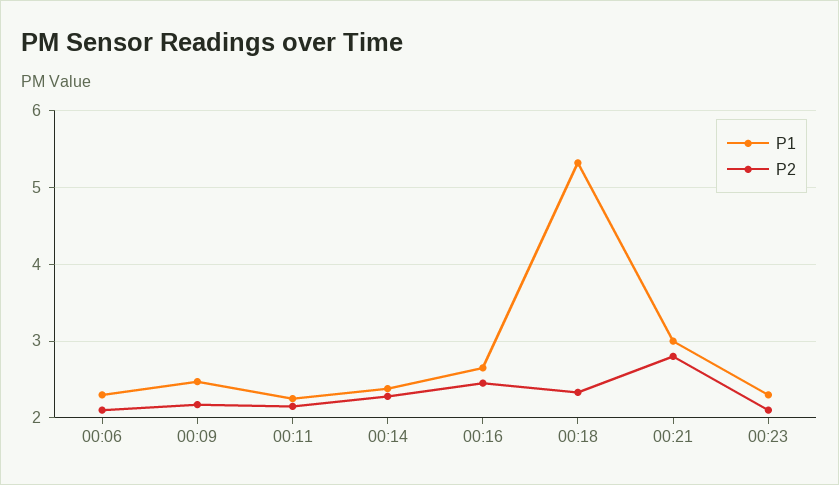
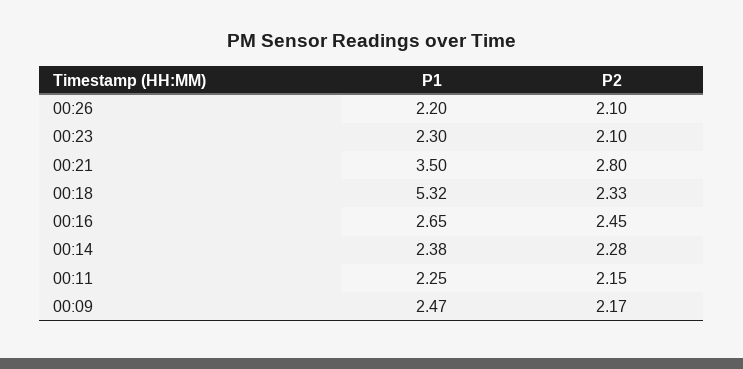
P1, 00:06: 2.3 -> none
P2, 00:06: 2.1 -> none
P1, 00:21: 3 -> 3.5
P1, 00:26: none -> 2.2
P2, 00:26: none -> 2.1

